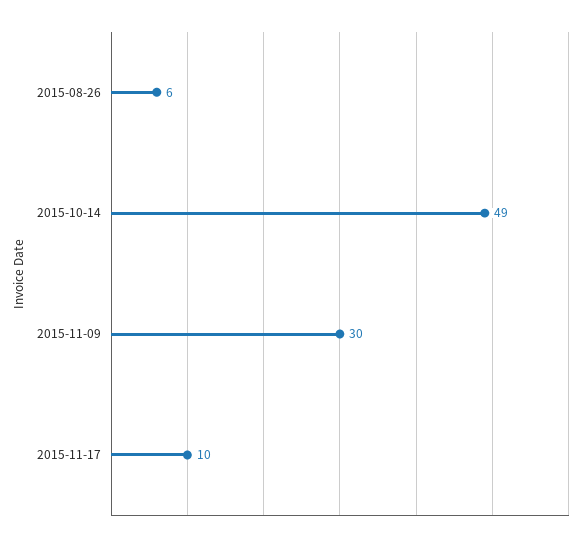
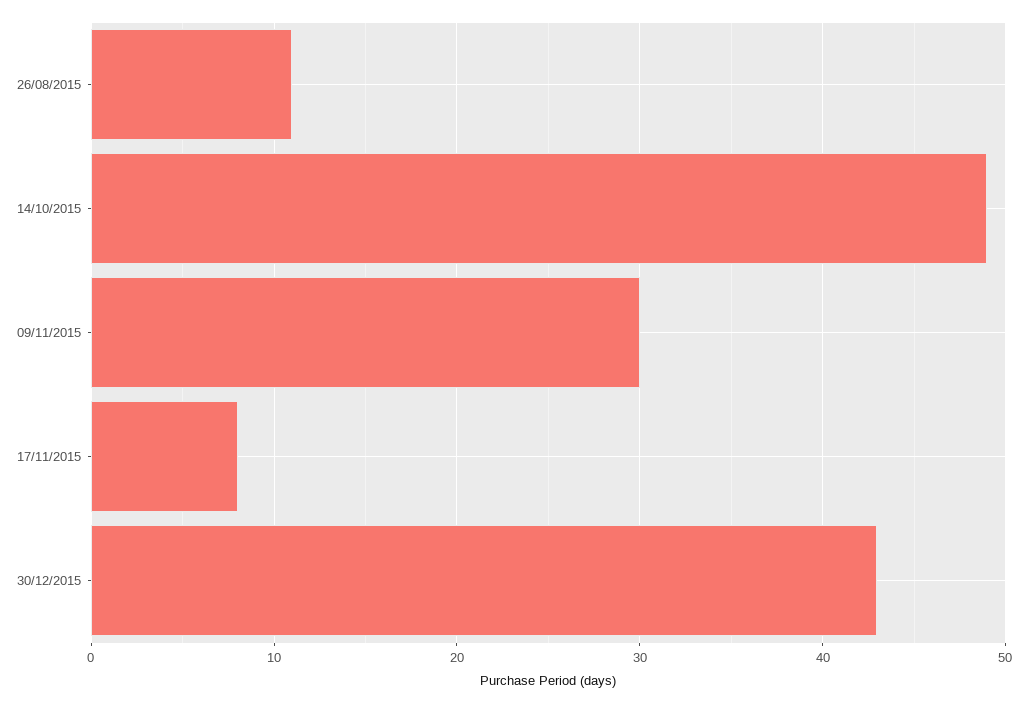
2015-08-26: 6 -> 11
2015-11-17: 10 -> 8
30/12/2015: none -> 43

